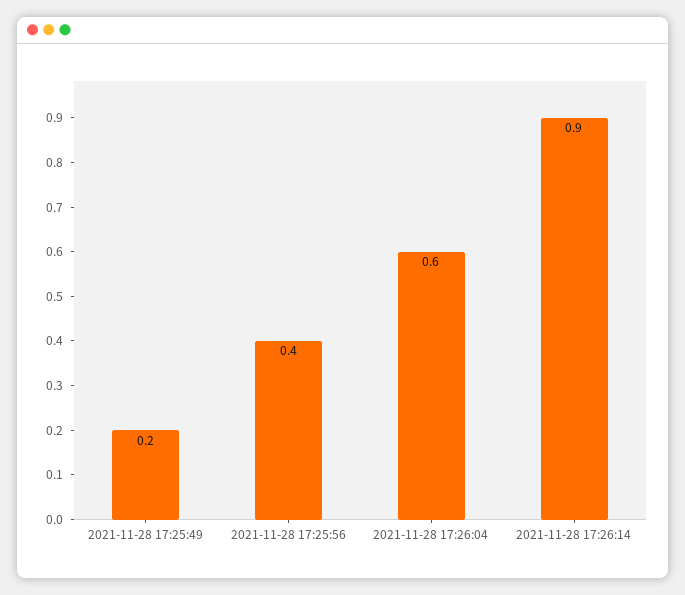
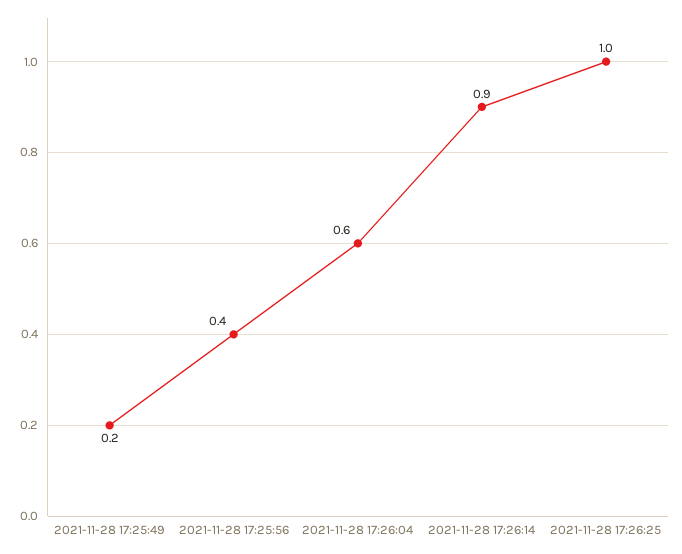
2021-11-28 17:26:25: none -> 1

